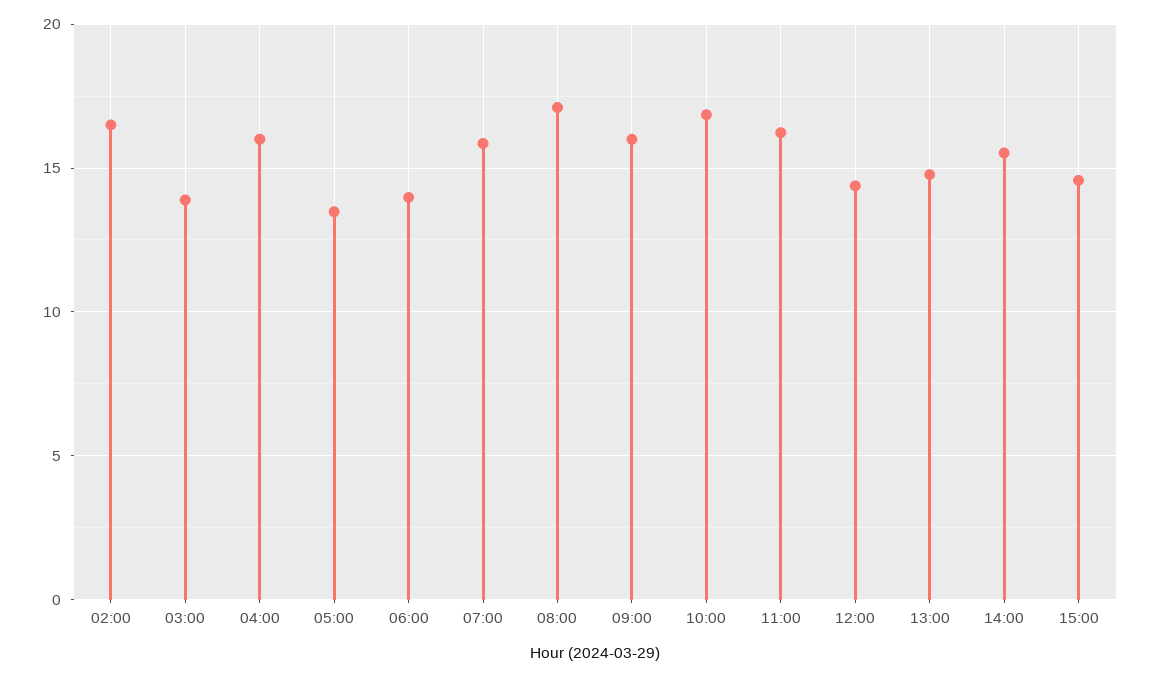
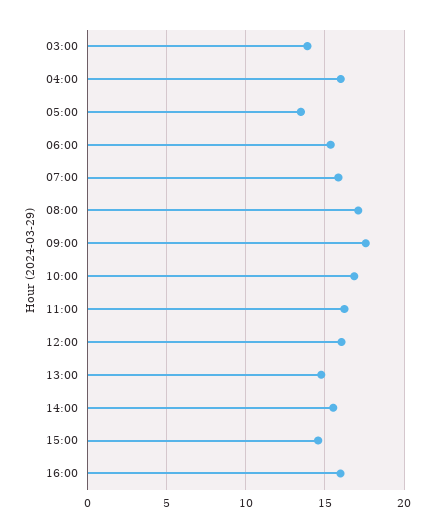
02:00: 16.5 -> none
06:00: 14 -> 15.5
09:00: 16 -> 17.5
12:00: 14.5 -> 16
16:00: none -> 16

